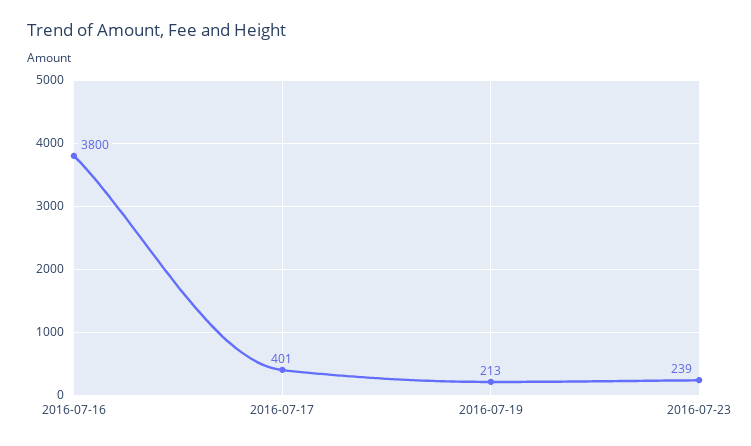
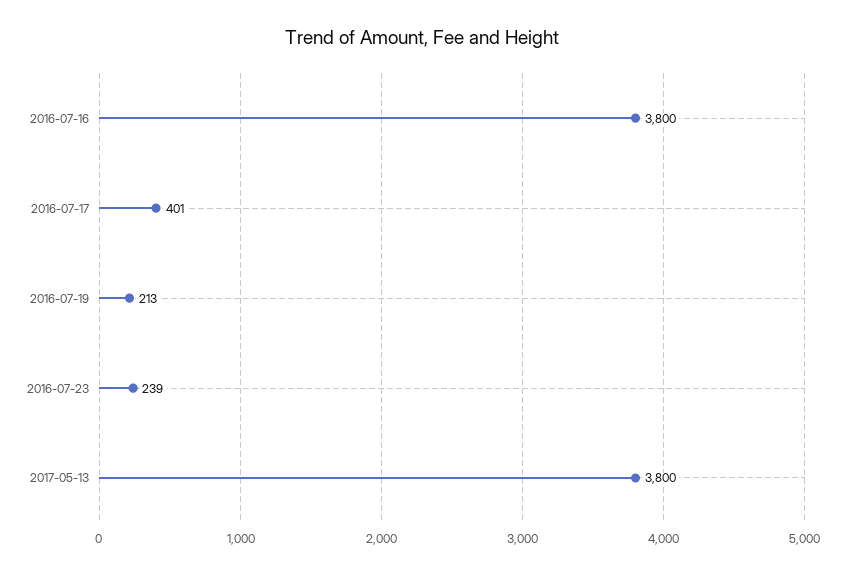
2017-05-13: none -> 3800

